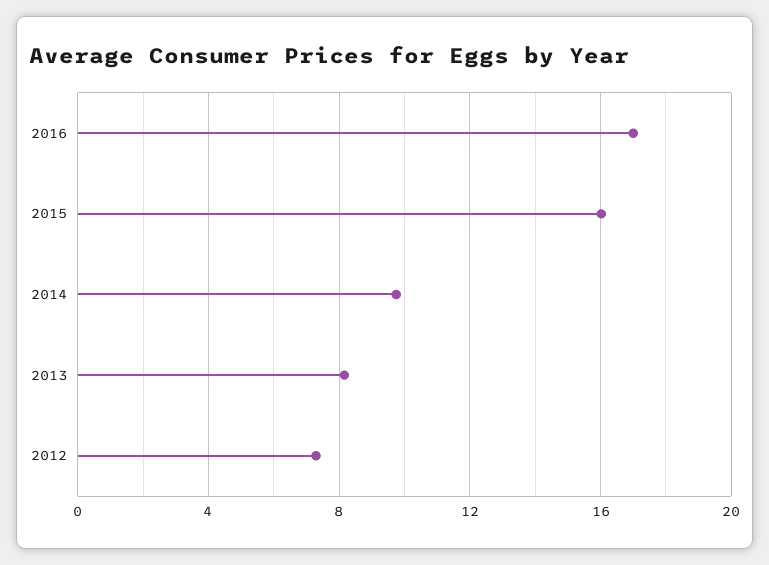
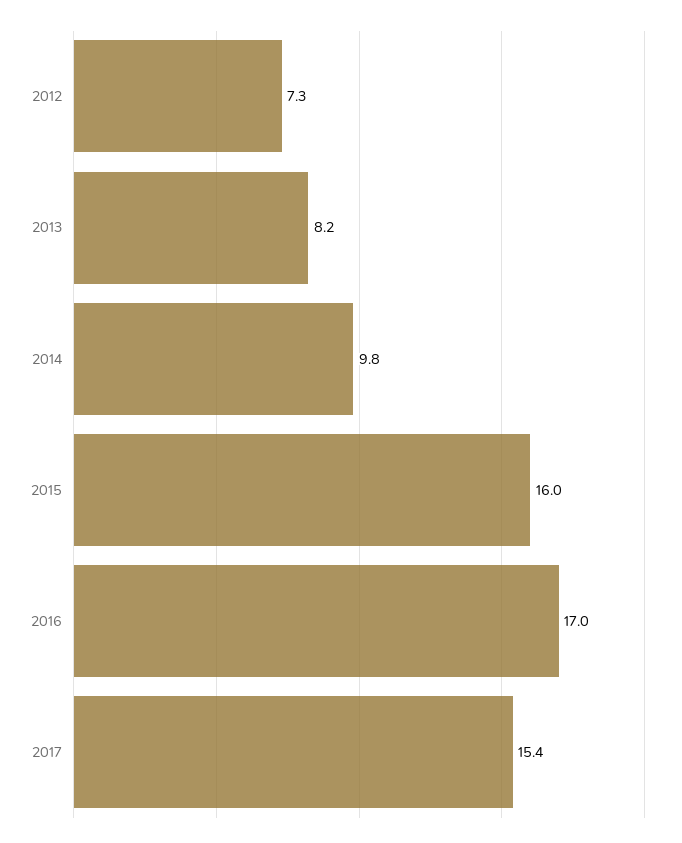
2017: none -> 15.4

